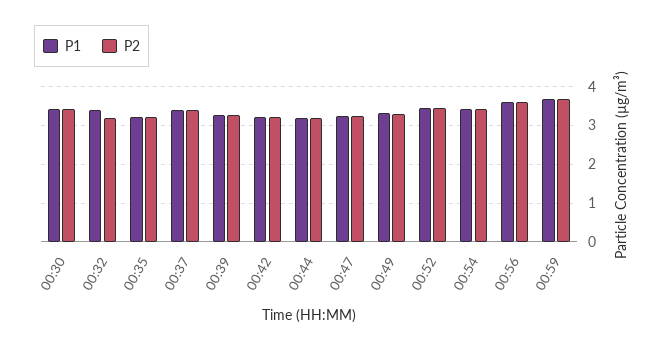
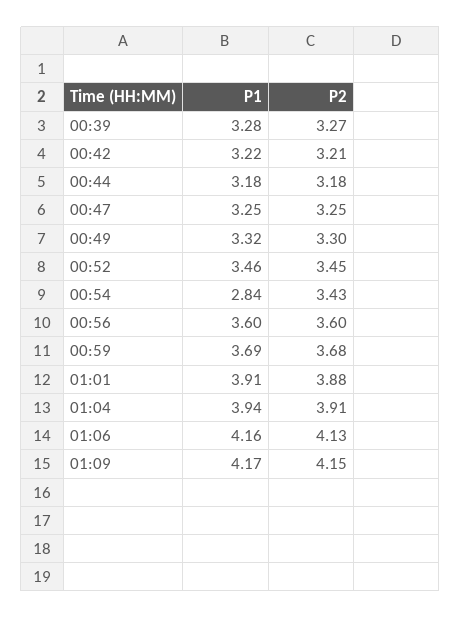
P1, 00:30: 3.4 -> none
P2, 00:30: 3.4 -> none
P1, 00:32: 3.4 -> none
P2, 00:32: 3.2 -> none
P1, 00:35: 3.2 -> none
P2, 00:35: 3.2 -> none
P1, 00:37: 3.4 -> none
P2, 00:37: 3.4 -> none
P1, 00:54: 3.4 -> 2.84
P1, 01:01: none -> 3.91
P2, 01:01: none -> 3.88
P1, 01:04: none -> 3.94
P2, 01:04: none -> 3.91
P1, 01:06: none -> 4.16
P2, 01:06: none -> 4.13
P1, 01:09: none -> 4.17
P2, 01:09: none -> 4.15

